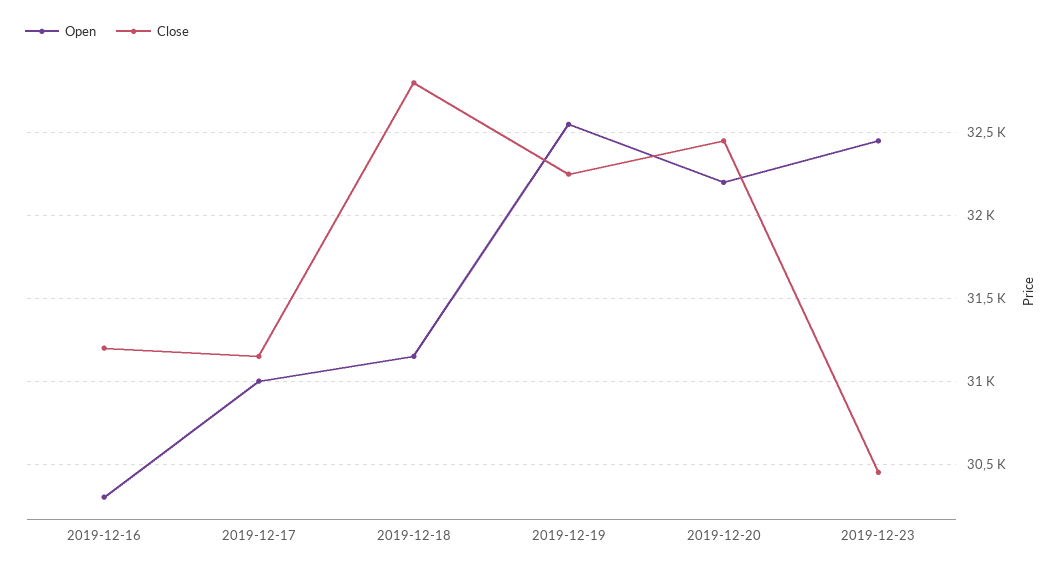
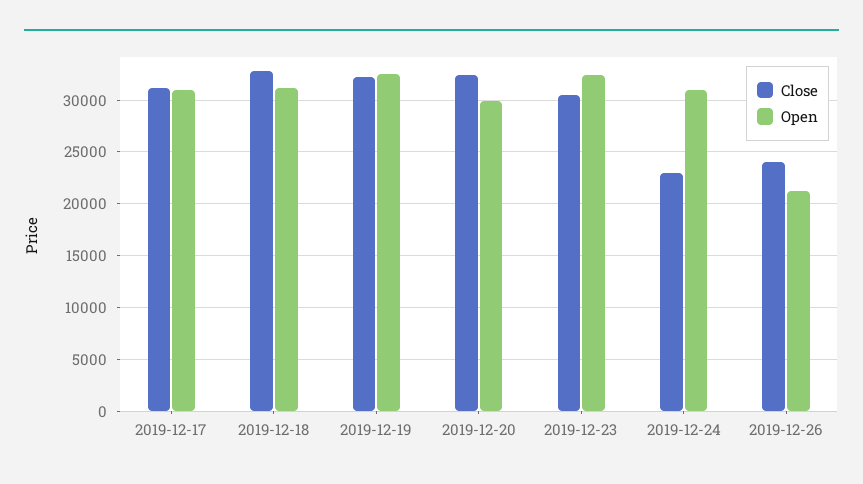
Open, 2019-12-16: 30300 -> none
Close, 2019-12-16: 31200 -> none
Open, 2019-12-20: 32200 -> 30000
Close, 2019-12-24: none -> 23000
Open, 2019-12-24: none -> 31000
Close, 2019-12-26: none -> 24000
Open, 2019-12-26: none -> 21000

